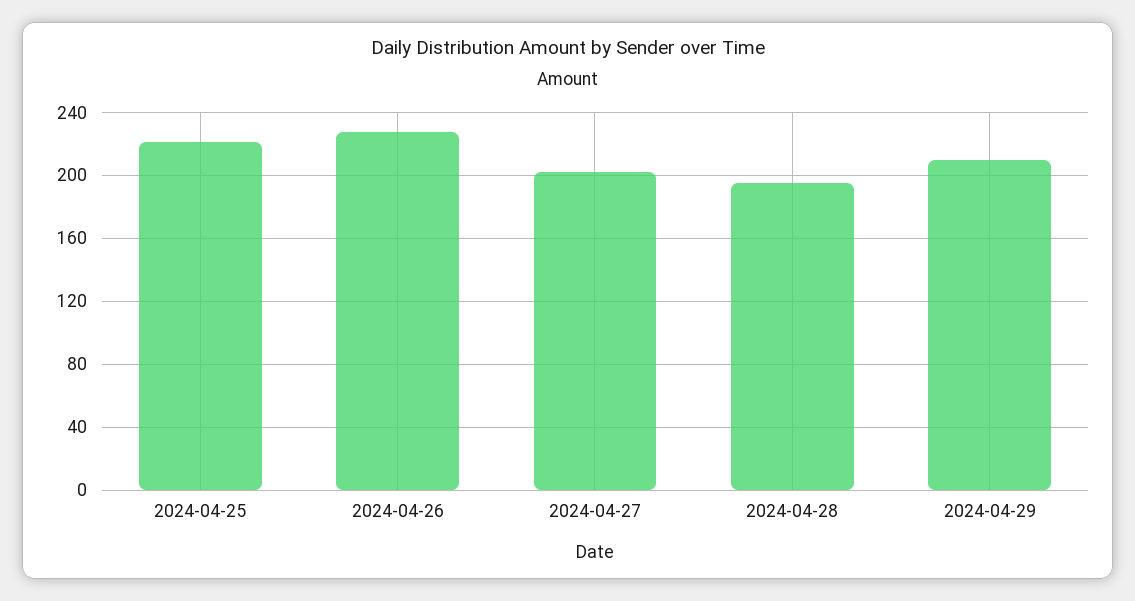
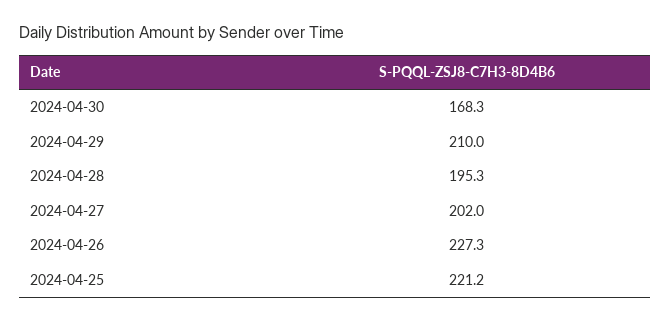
2024-04-30: none -> 168.3

